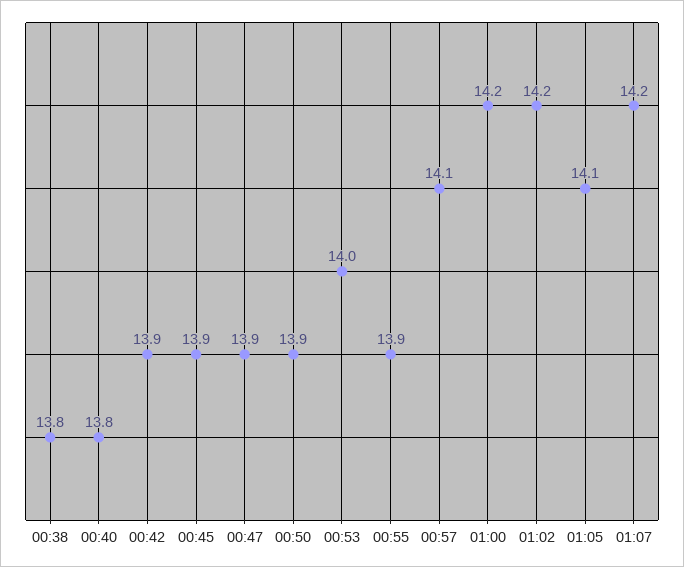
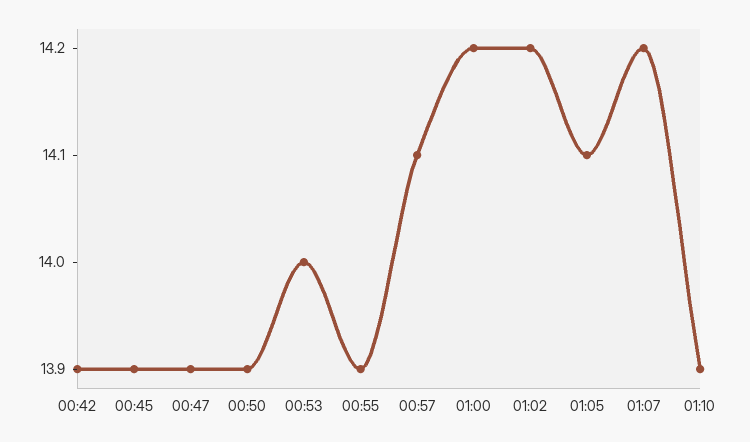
00:38: 13.8 -> none
00:40: 13.8 -> none
01:10: none -> 13.9

